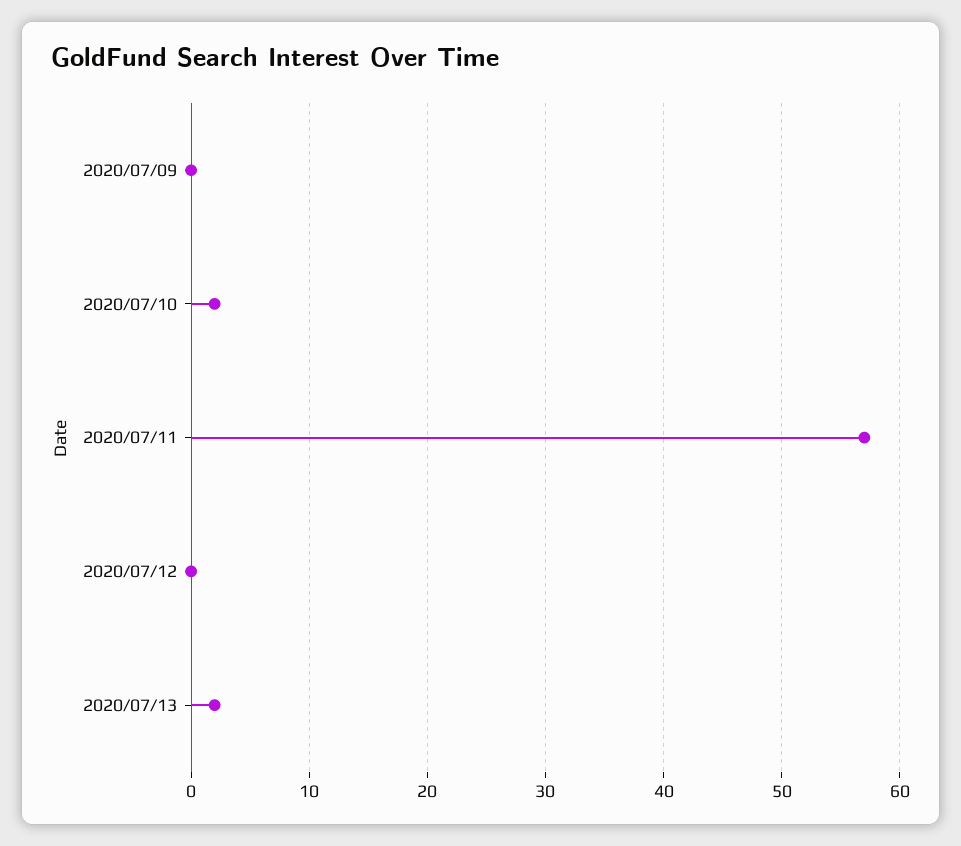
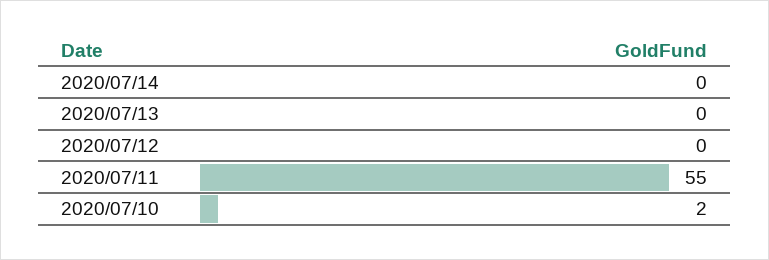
2020/07/09: 0 -> none
2020/07/11: 57 -> 55
2020/07/13: 2 -> 0
2020/07/14: none -> 0

